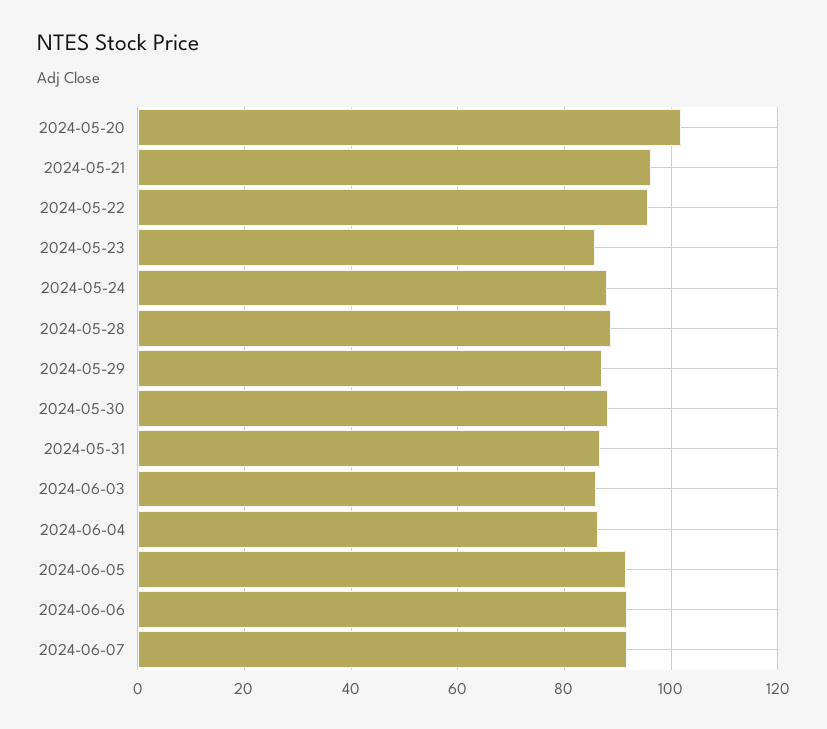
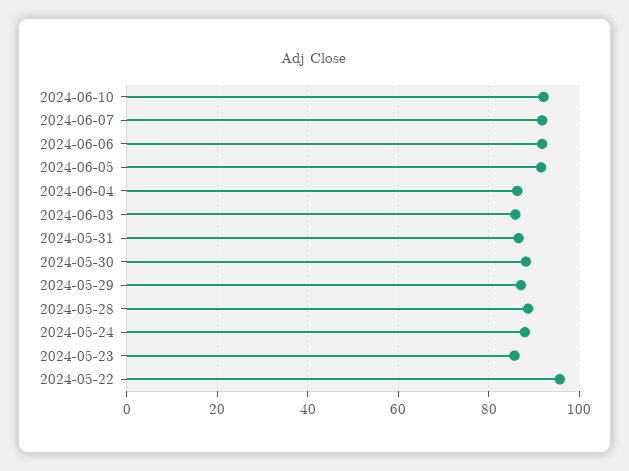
2024-05-20: 102 -> none
2024-05-21: 96 -> none
2024-06-10: none -> 92

